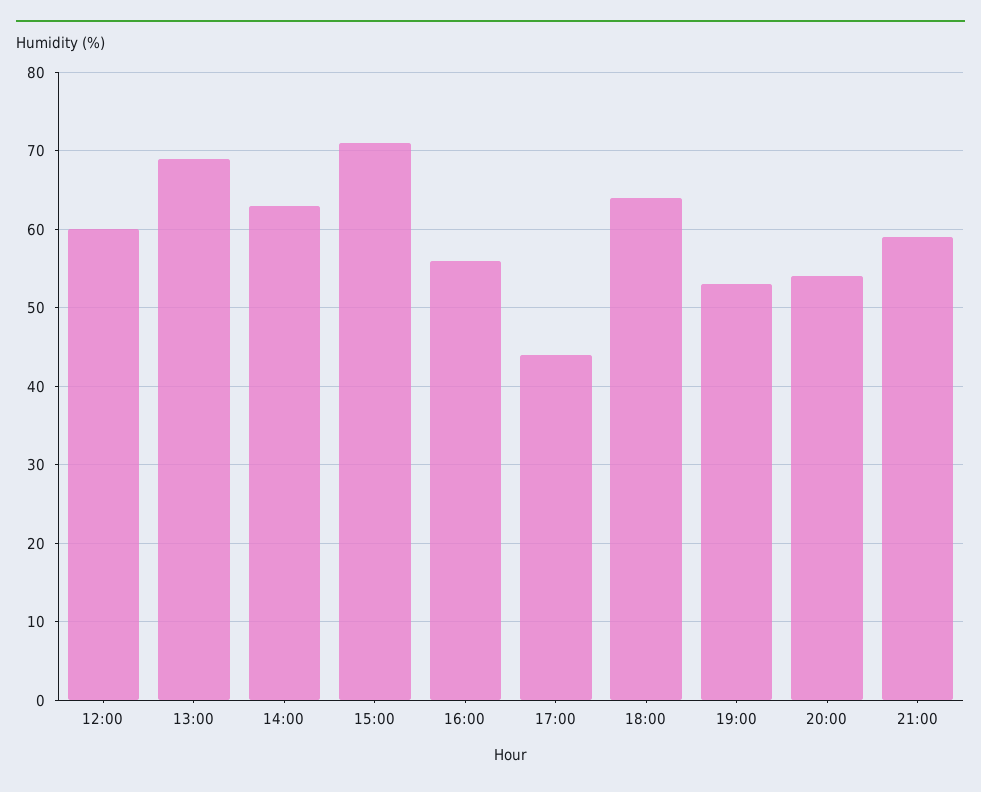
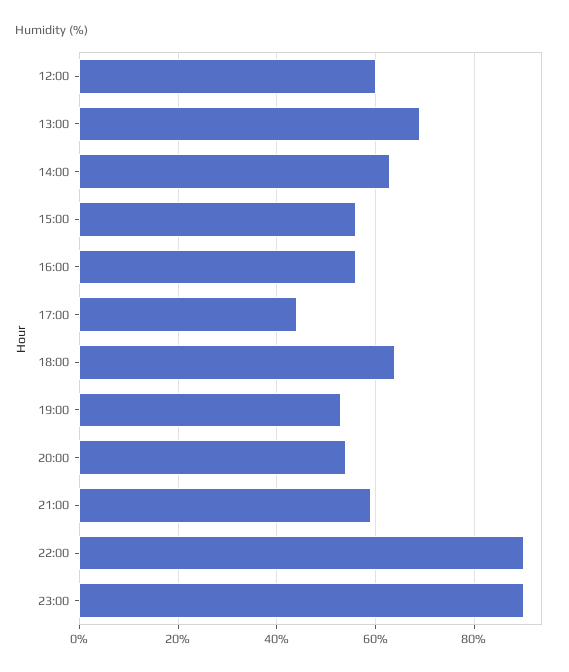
15:00: 71 -> 55
22:00: none -> 90
23:00: none -> 90

